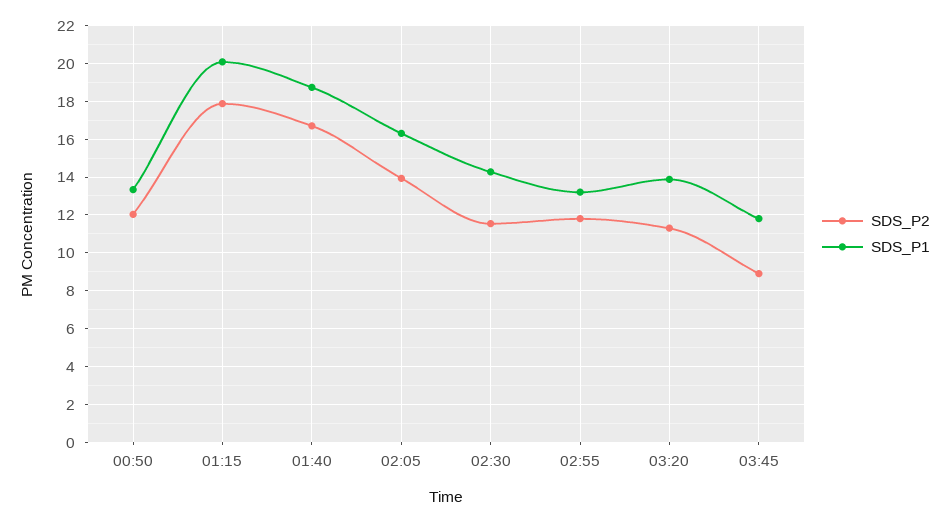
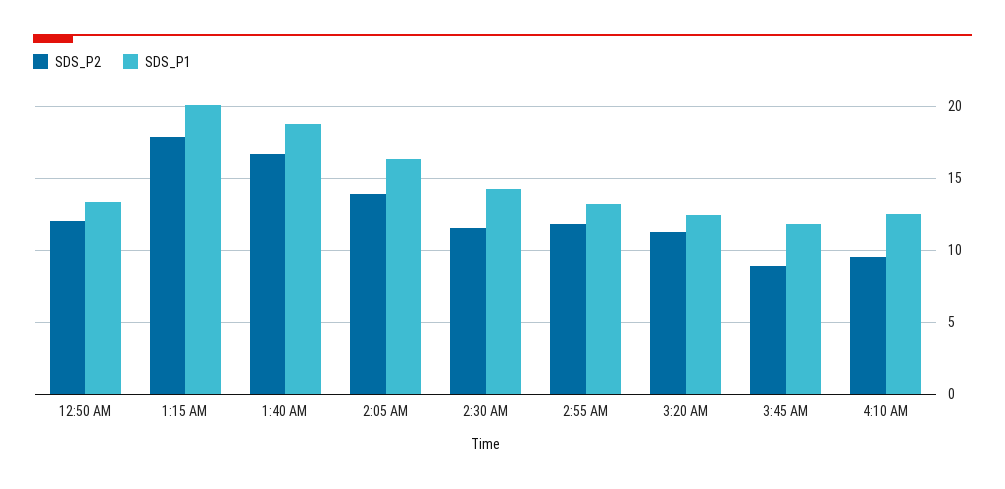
SDS_P1, 03:20: 14 -> 12.5
SDS_P2, 4:10 AM: none -> 9.5
SDS_P1, 4:10 AM: none -> 12.5

